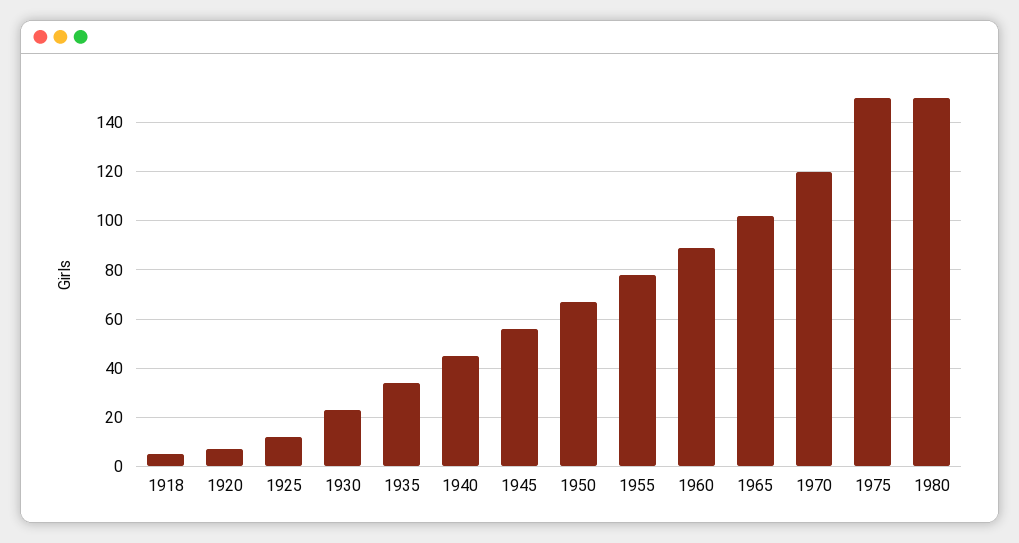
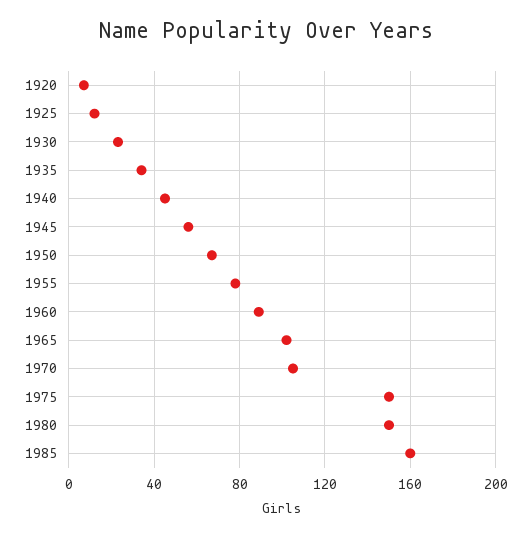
1918: 5 -> none
1970: 120 -> 105
1985: none -> 160

